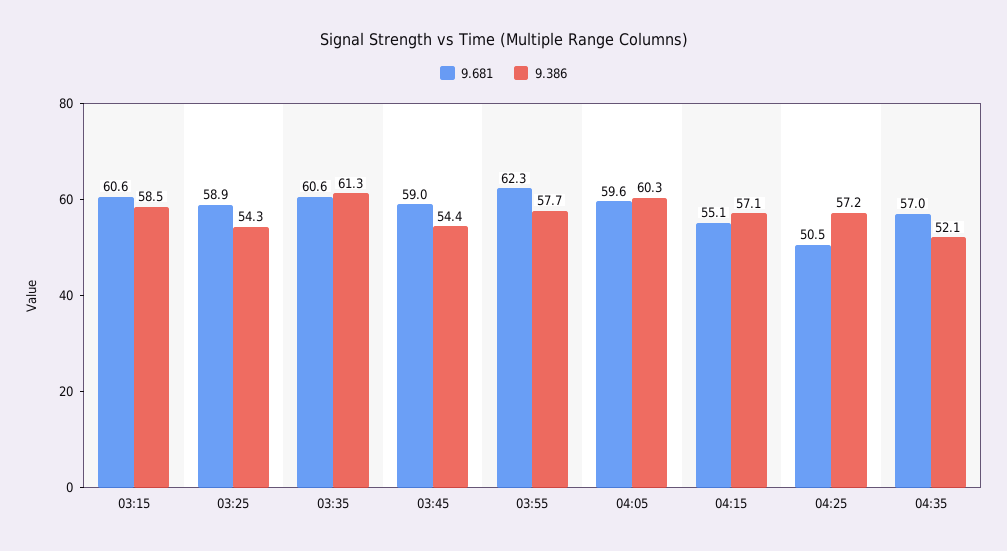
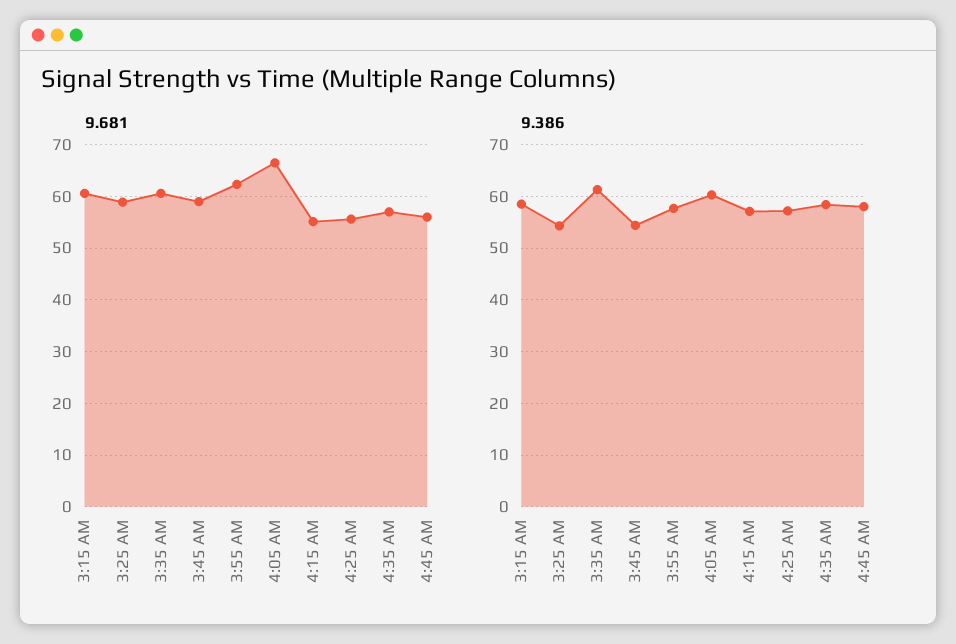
9.681, 04:05: 59.6 -> 66
9.681, 04:25: 50.5 -> 56
9.386, 04:35: 52.1 -> 58
9.681, 4:45 AM: none -> 56
9.386, 4:45 AM: none -> 58

